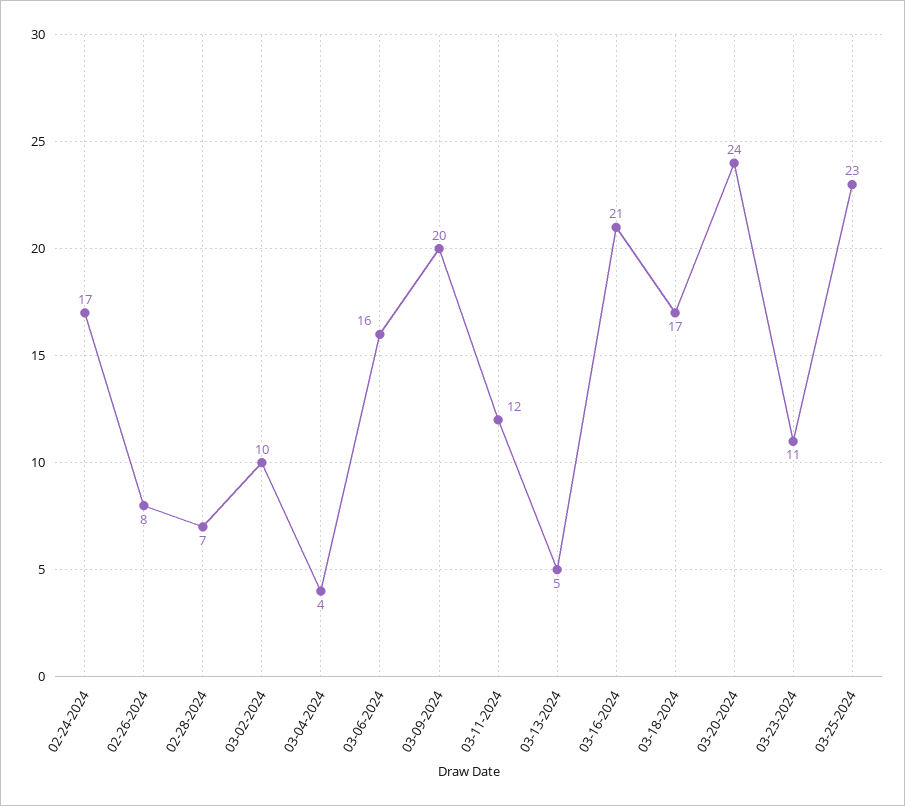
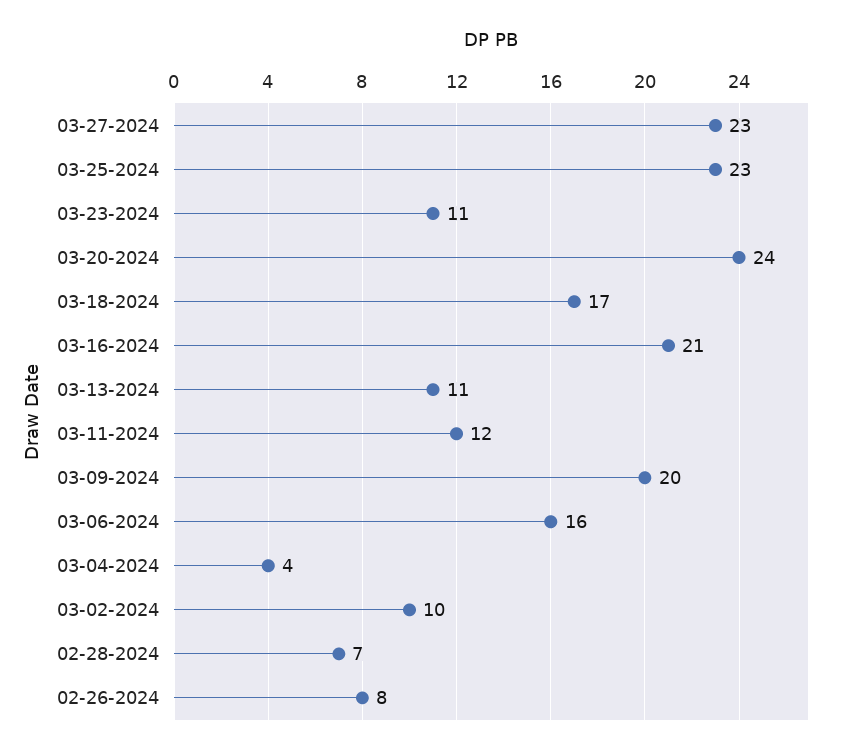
02-24-2024: 17 -> none
03-13-2024: 5 -> 11
03-27-2024: none -> 23

